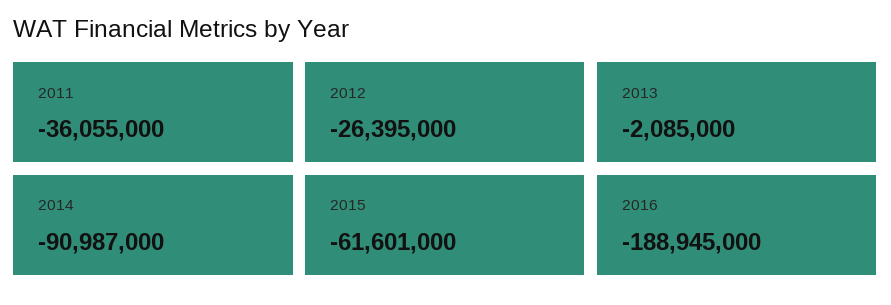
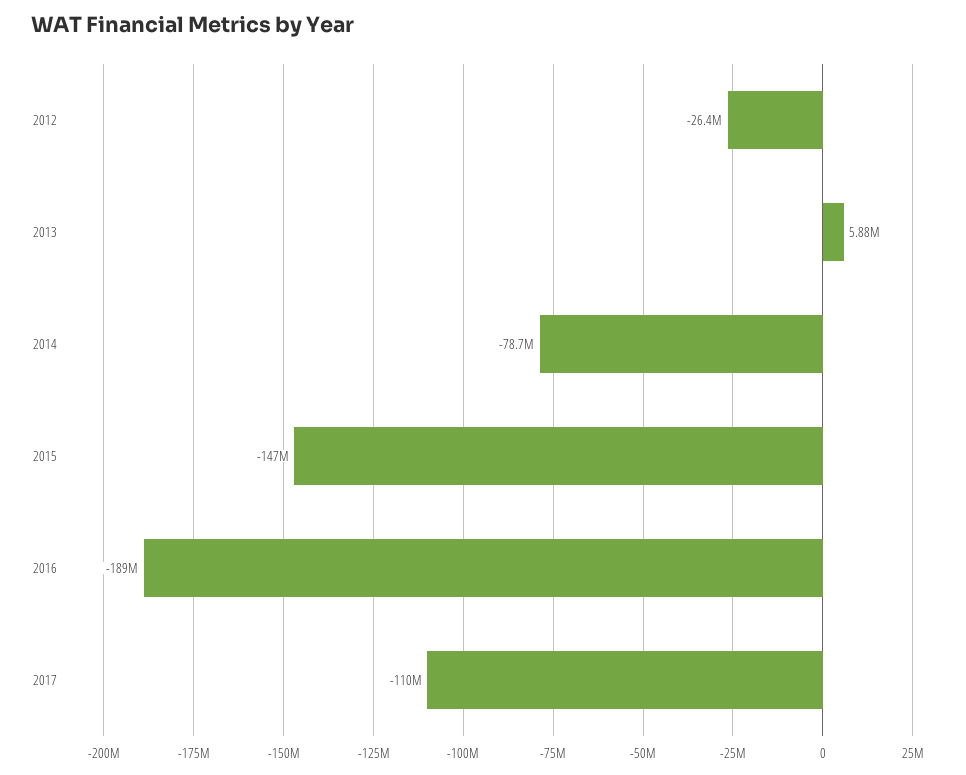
2011: -36055000 -> none
2013: -2085000 -> 5880000
2014: -90987000 -> -78700000
2015: -61601000 -> -147000000
2017: none -> -110000000

